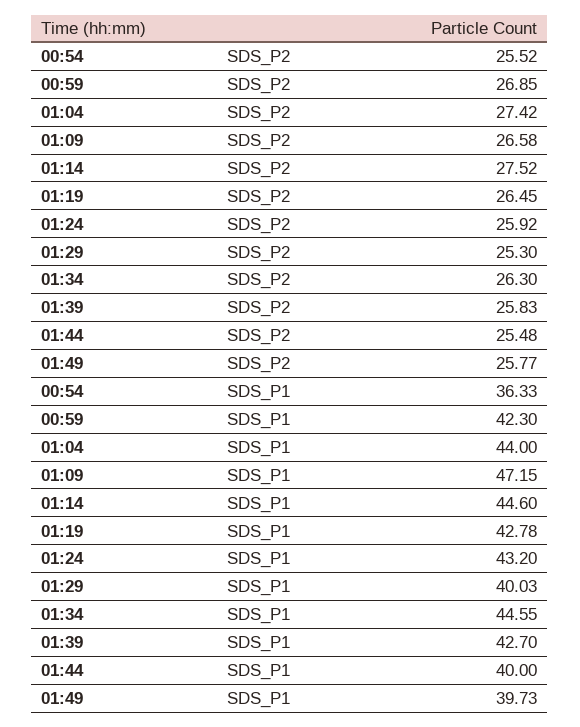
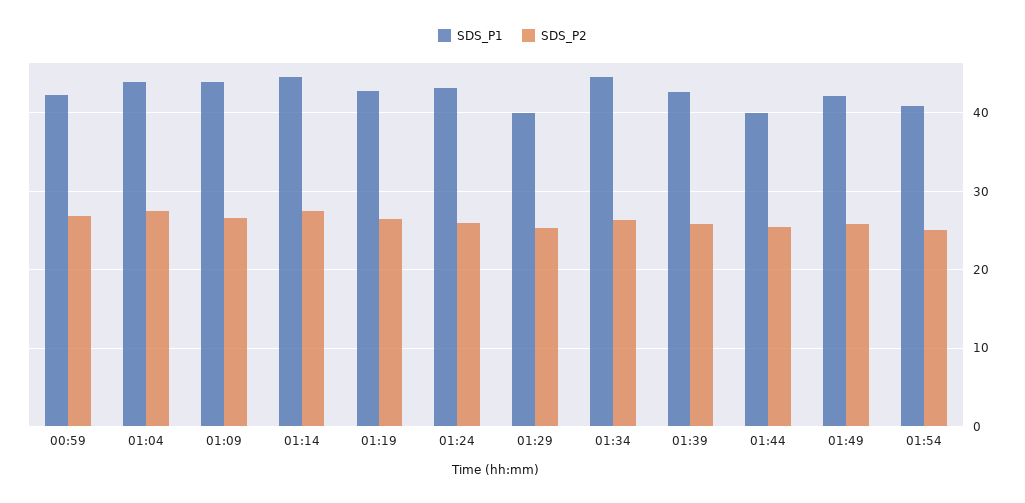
SDS_P2, 00:54: 25.52 -> none
SDS_P1, 00:54: 36.33 -> none
SDS_P1, 01:09: 47.15 -> 44
SDS_P1, 01:49: 39.73 -> 42
SDS_P1, 01:54: none -> 41
SDS_P2, 01:54: none -> 25

